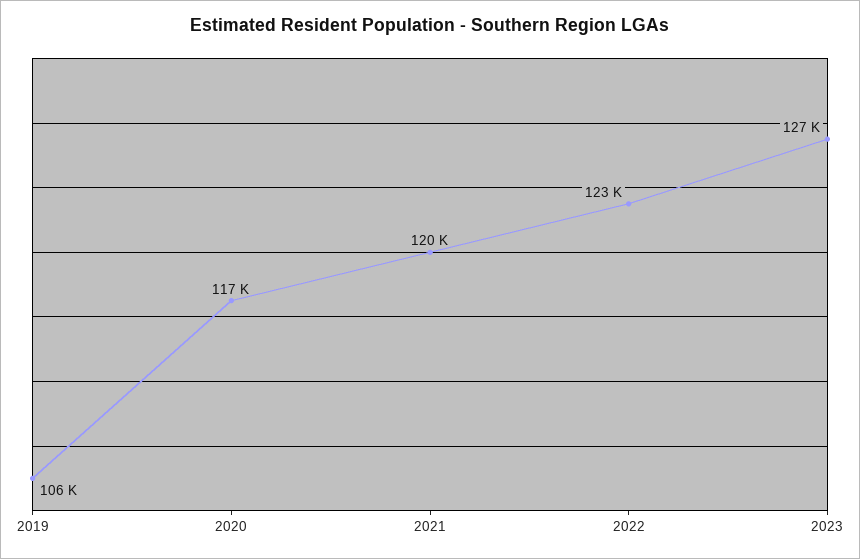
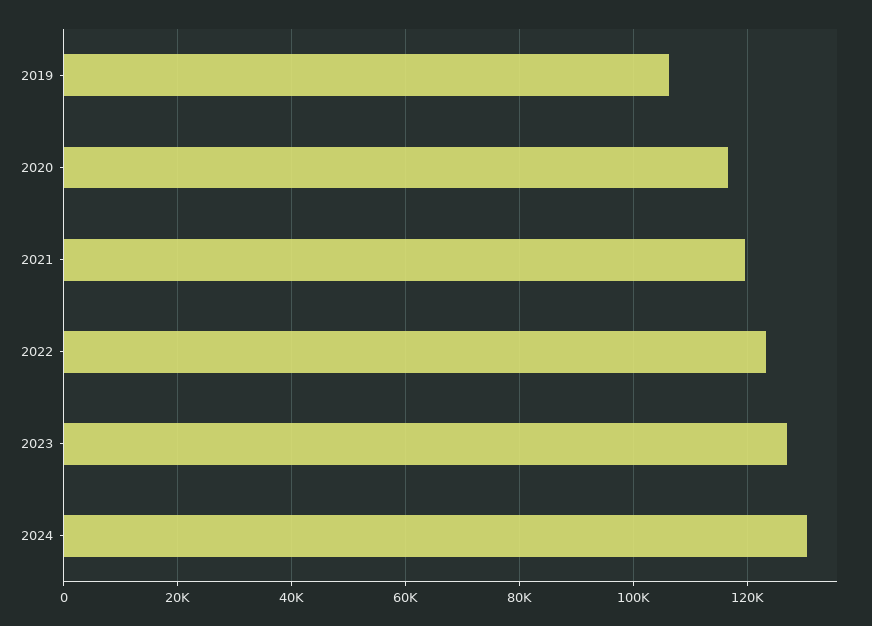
2024: none -> 130000

